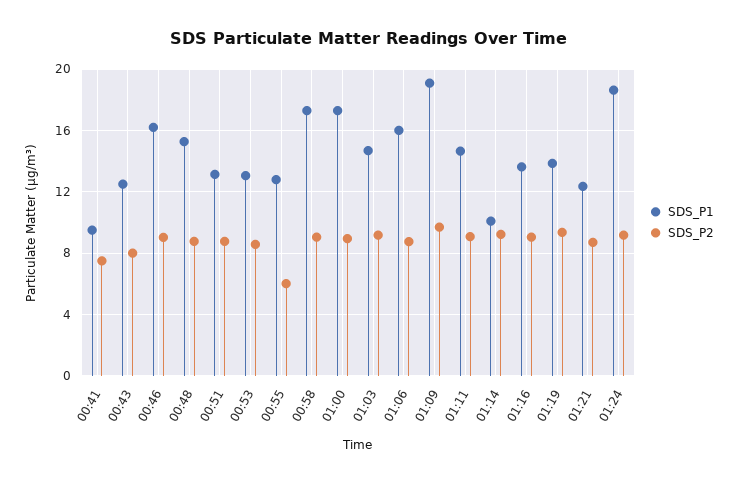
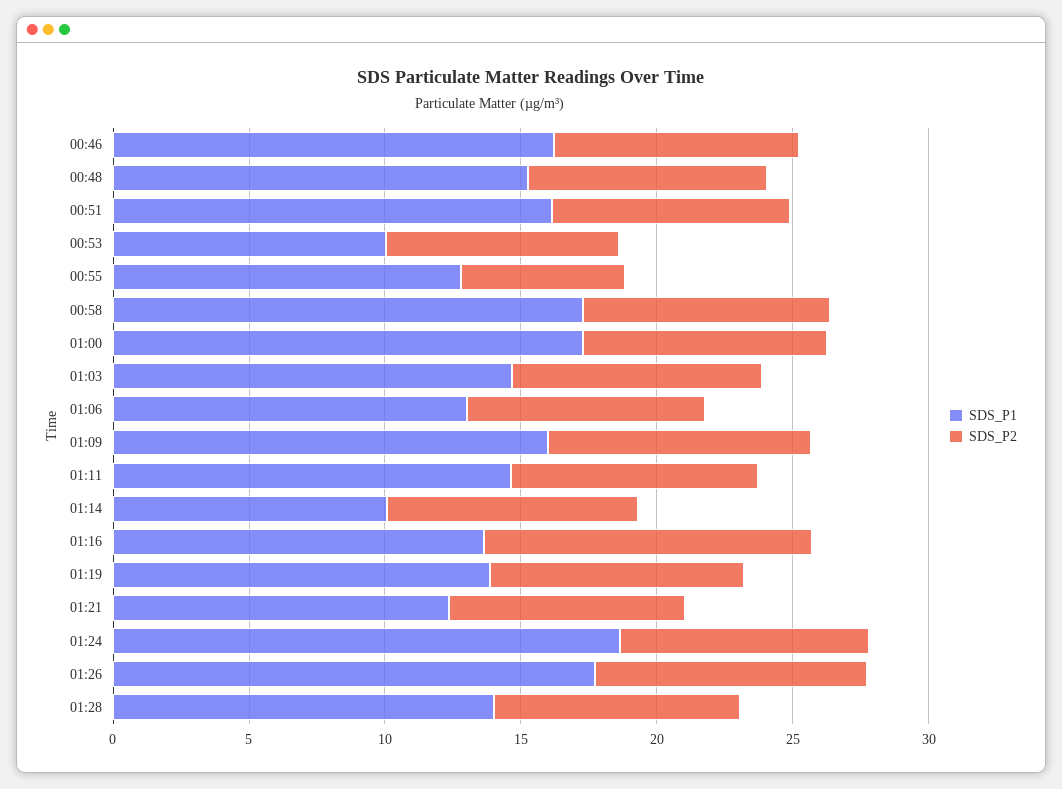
SDS_P1, 00:41: 9.5 -> none
SDS_P2, 00:41: 7.5 -> none
SDS_P1, 00:43: 12.5 -> none
SDS_P2, 00:43: 8 -> none
SDS_P1, 00:51: 13 -> 16
SDS_P1, 00:53: 13 -> 10
SDS_P1, 01:06: 16 -> 13
SDS_P1, 01:09: 19 -> 16
SDS_P2, 01:16: 9 -> 12
SDS_P1, 01:26: none -> 18
SDS_P2, 01:26: none -> 10
SDS_P1, 01:28: none -> 14
SDS_P2, 01:28: none -> 9

